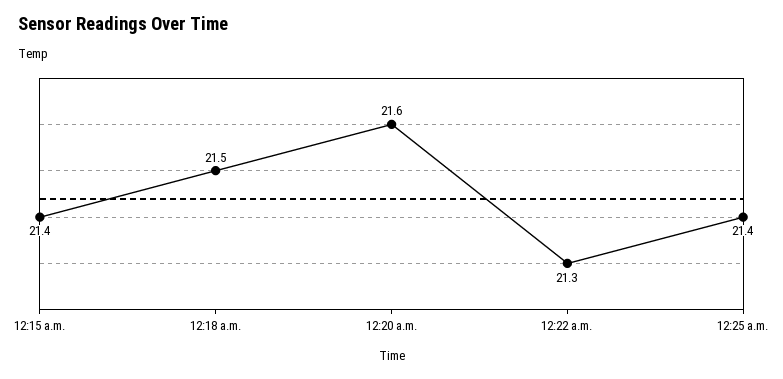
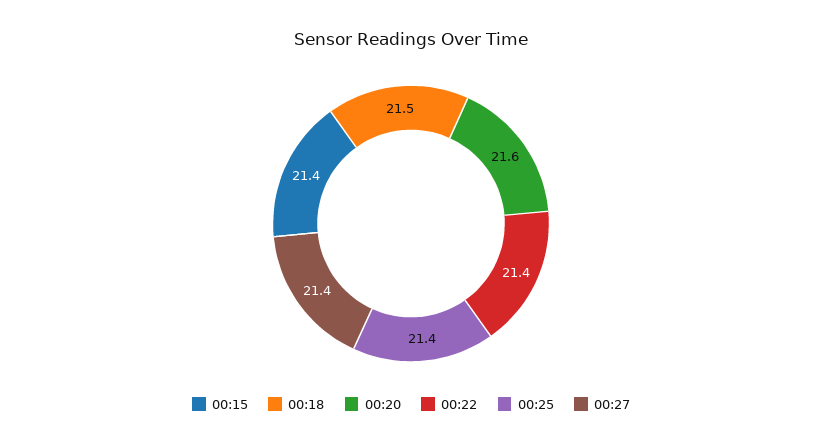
12:22 a.m.: 21.3 -> 21.4
00:27: none -> 21.4

